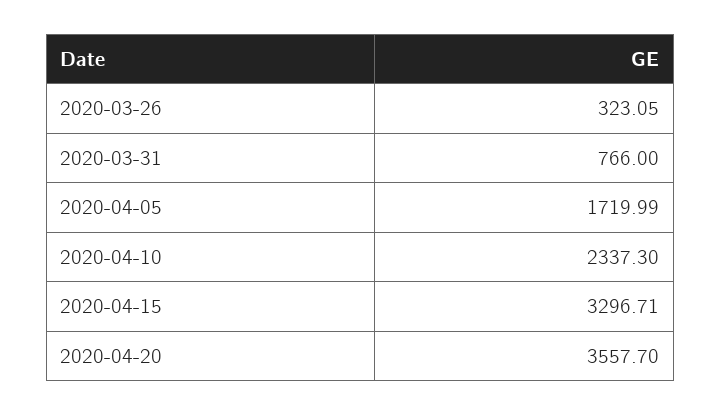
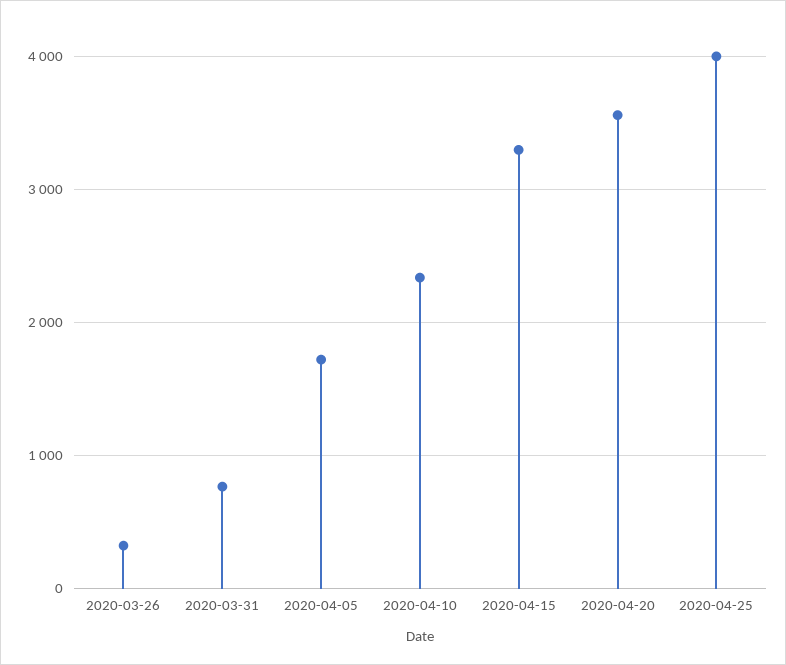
2020-04-25: none -> 4000

